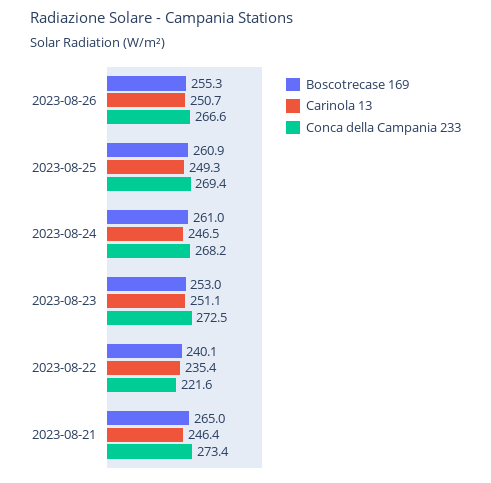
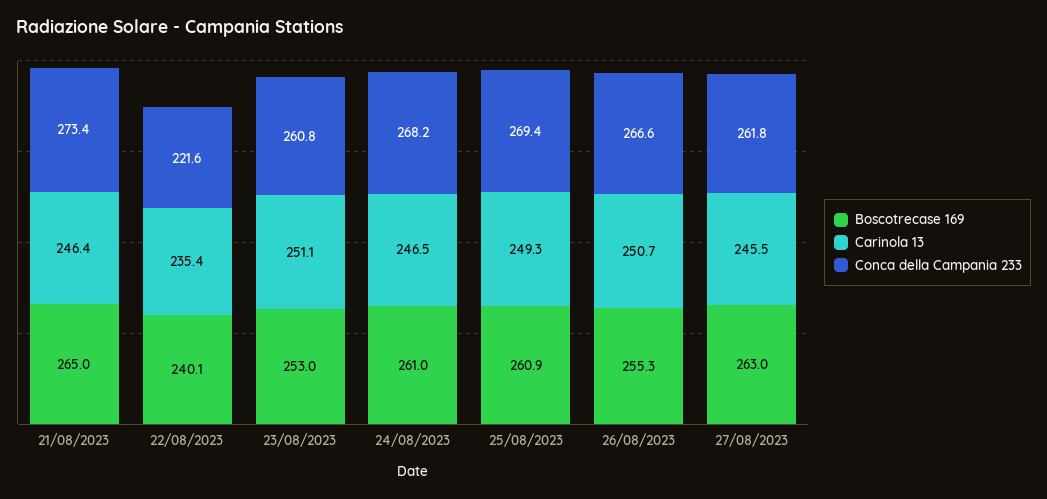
Conca della Campania 233, 2023-08-23: 272.5 -> 260.8
Boscotrecase 169, 27/08/2023: none -> 263
Carinola 13, 27/08/2023: none -> 245.5
Conca della Campania 233, 27/08/2023: none -> 261.8

